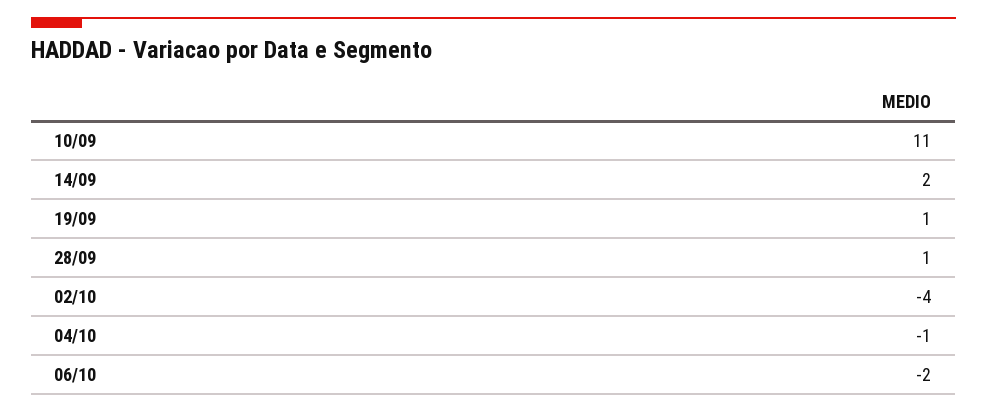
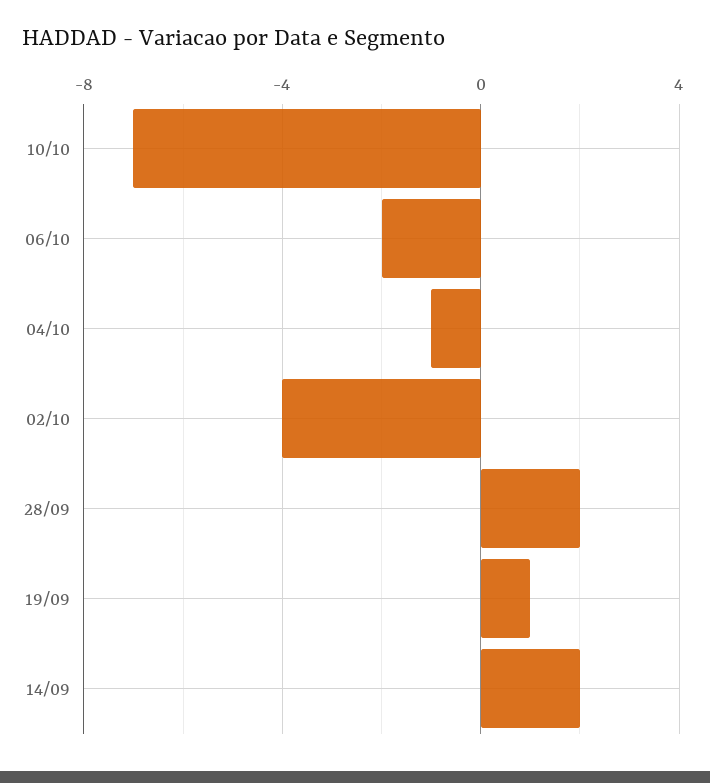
10/09: 11 -> none
28/09: 1 -> 2
10/10: none -> -7

